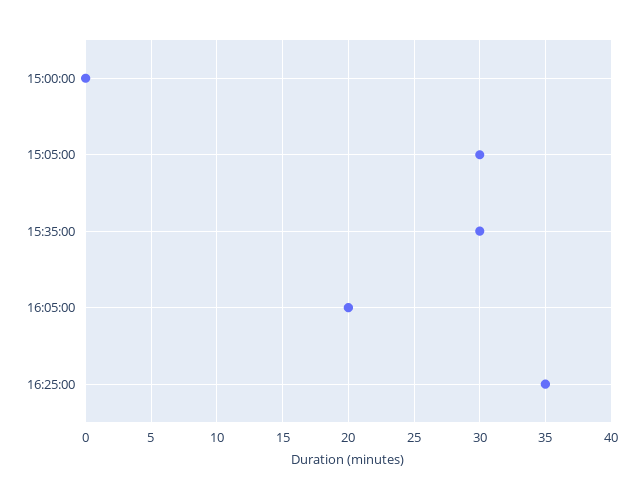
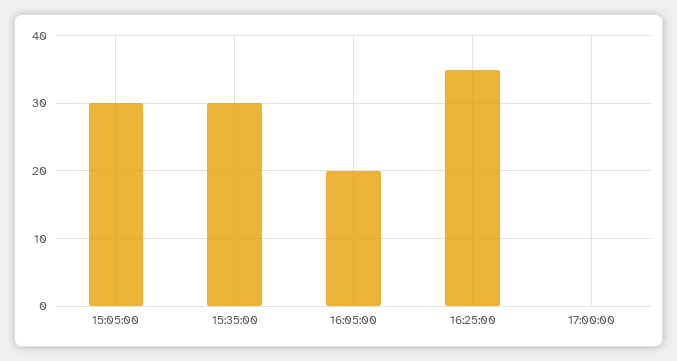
15:00:00: 0 -> none
17:00:00: none -> 0

